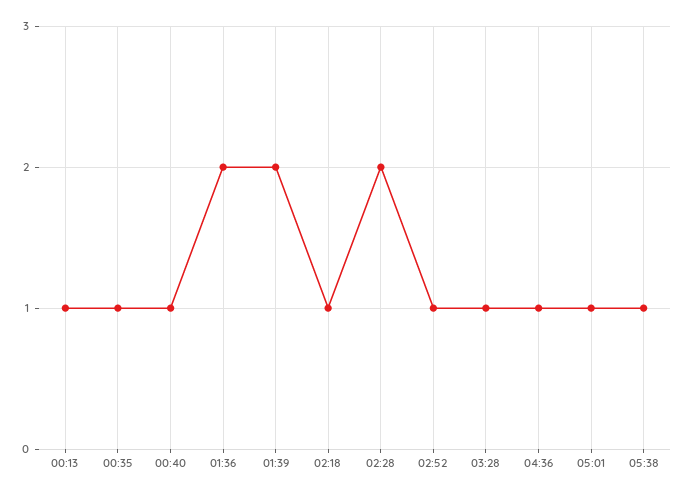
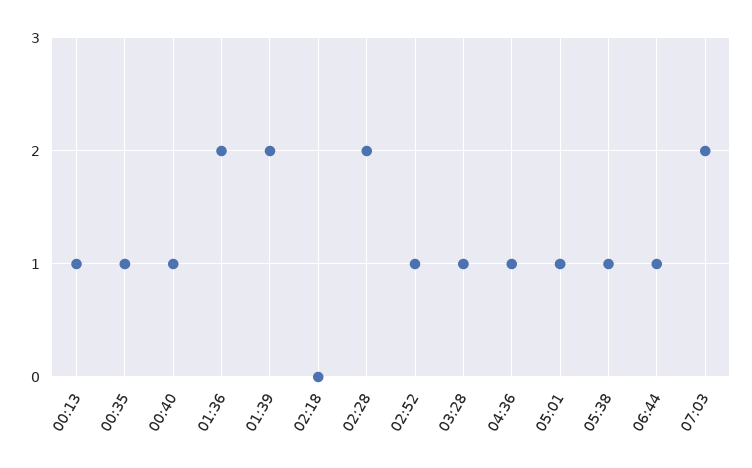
02:18: 1 -> 0
06:44: none -> 1
07:03: none -> 2

